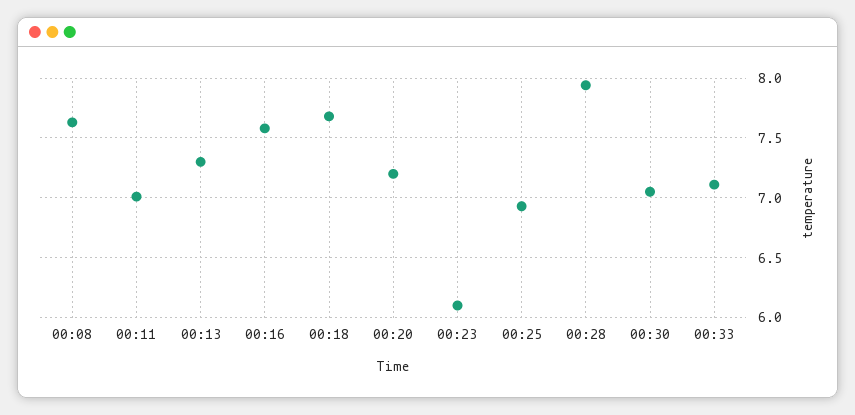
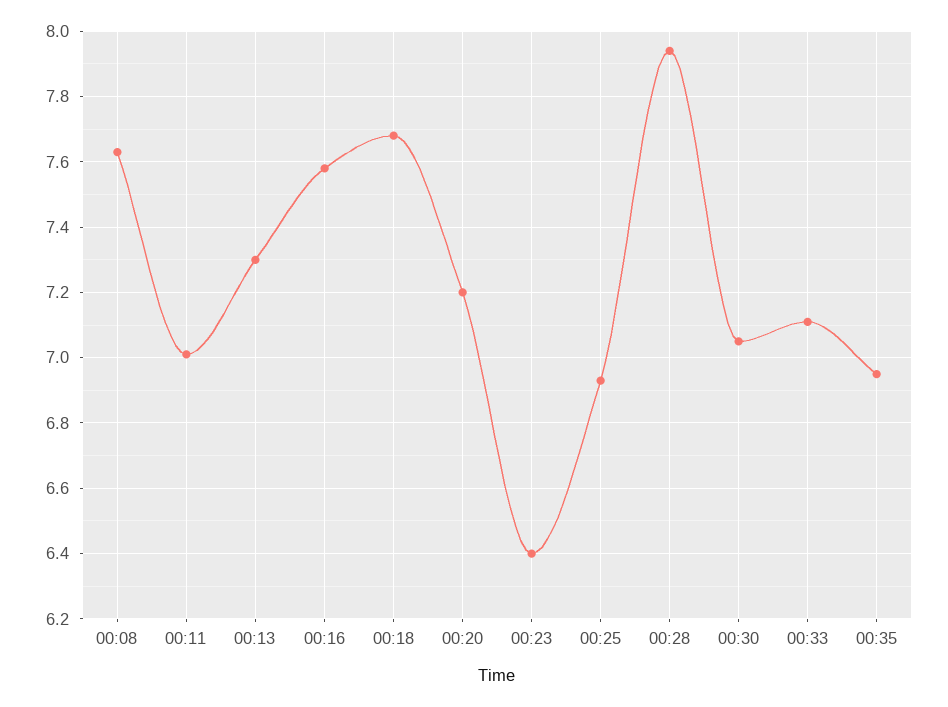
00:23: 6.1 -> 6.4
00:35: none -> 6.95

